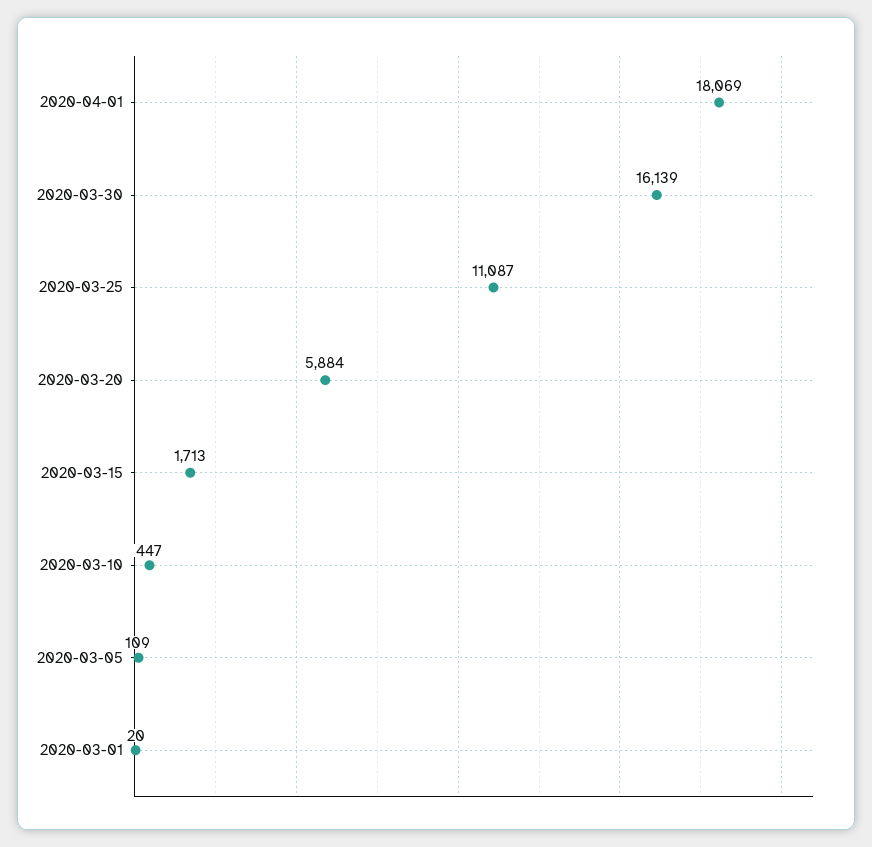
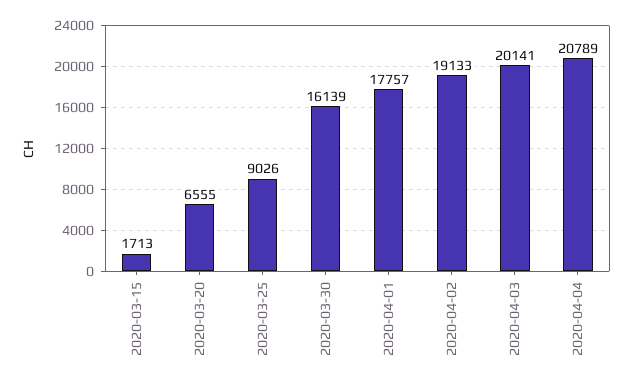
2020-04-01: 18069 -> 17757
2020-03-25: 11087 -> 9026
2020-03-20: 5884 -> 6555
2020-03-10: 447 -> none
2020-03-05: 109 -> none
2020-03-01: 20 -> none
2020-04-02: none -> 19133
2020-04-03: none -> 20141
2020-04-04: none -> 20789

